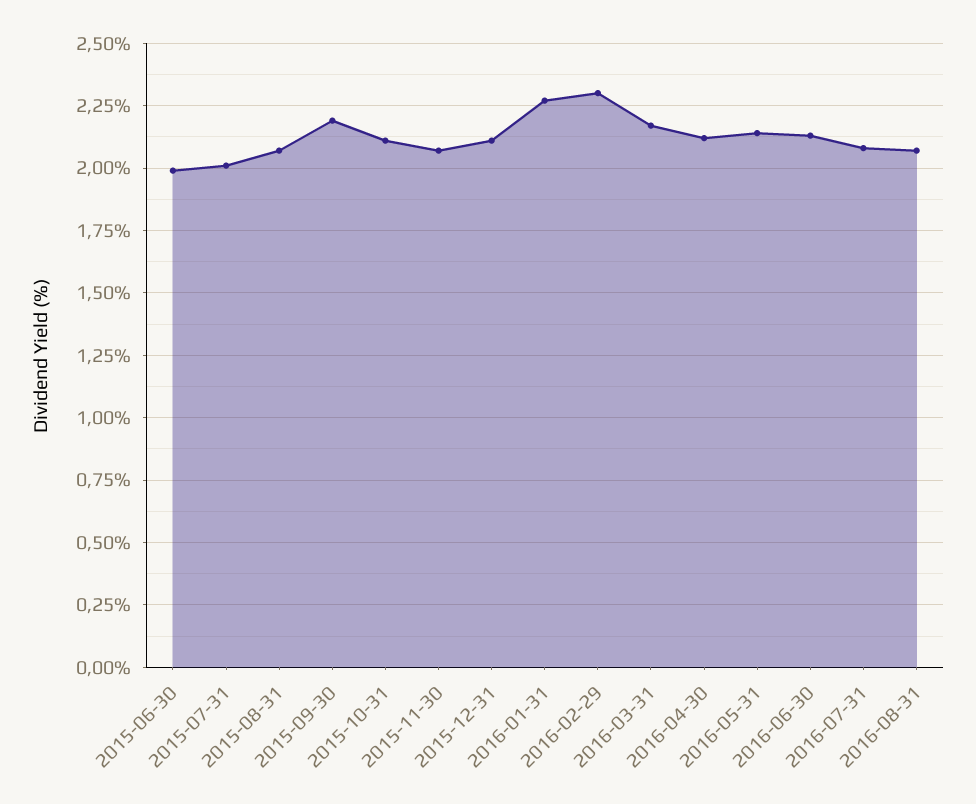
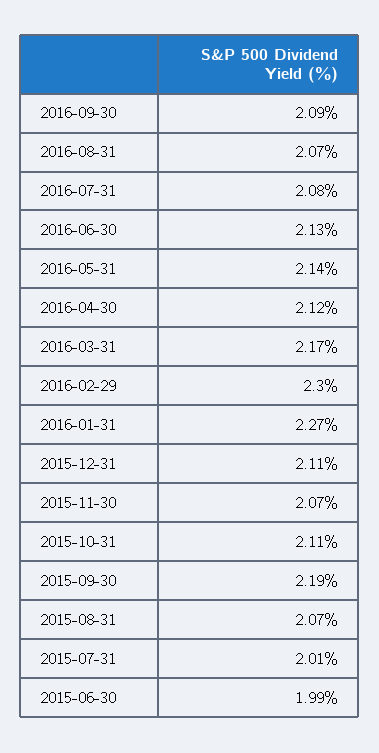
2016-09-30: none -> 2.09

